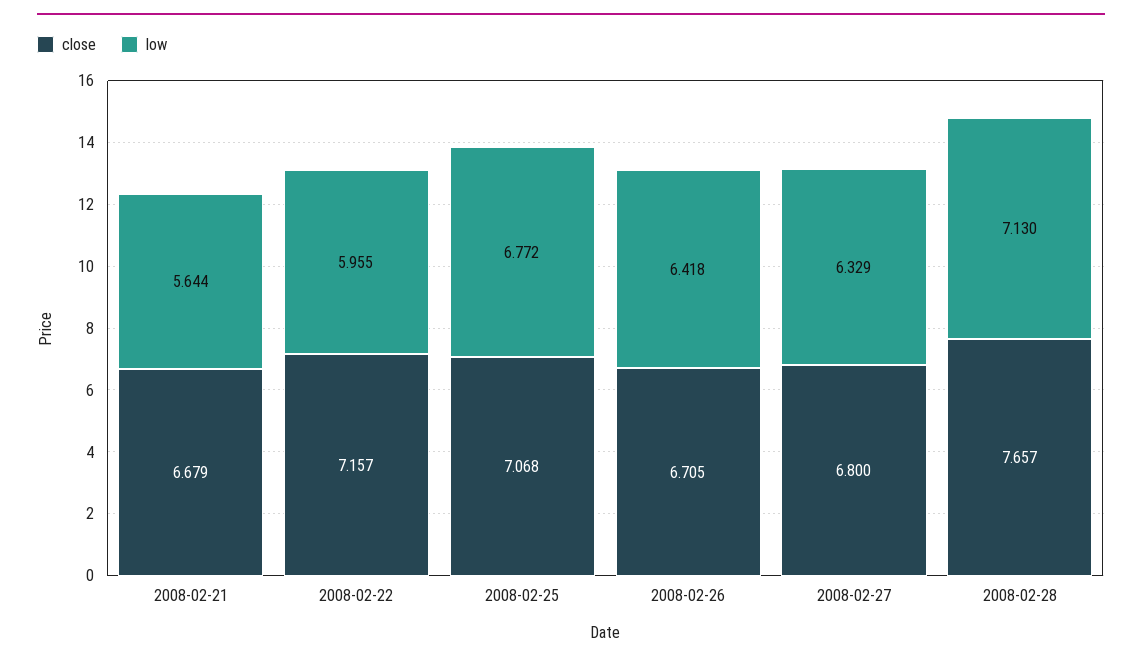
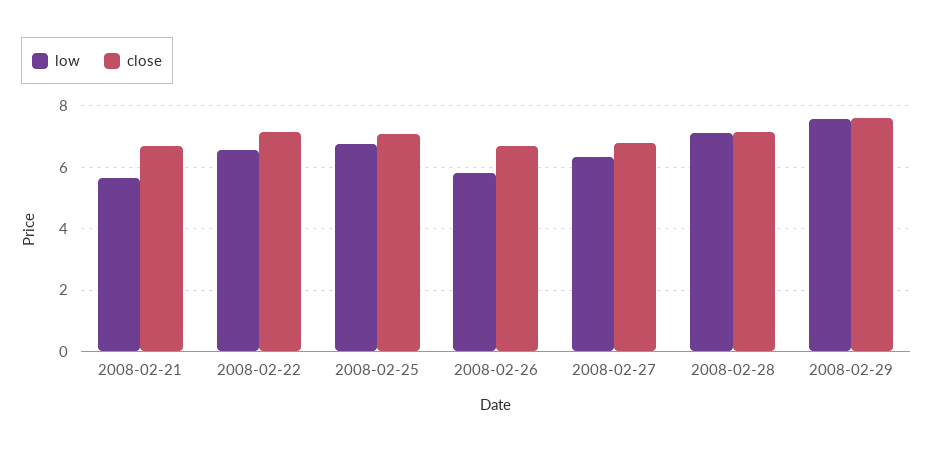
low, 2008-02-22: 5.955 -> 6.6
low, 2008-02-26: 6.418 -> 5.8
close, 2008-02-28: 7.657 -> 7.2
low, 2008-02-29: none -> 7.6
close, 2008-02-29: none -> 7.6

